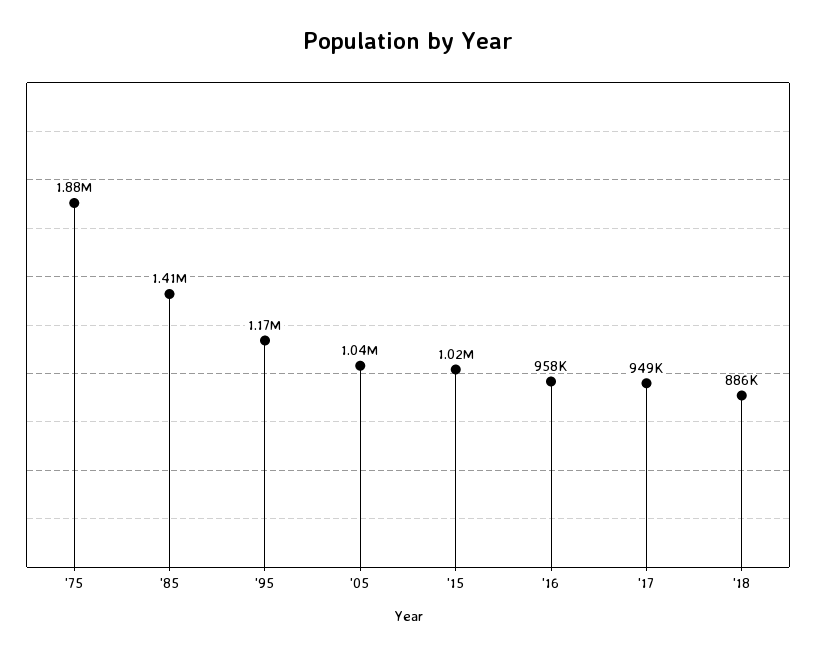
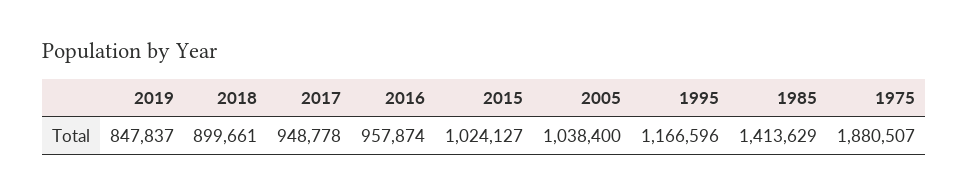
'18: 886000 -> 899661
2019: none -> 847837

